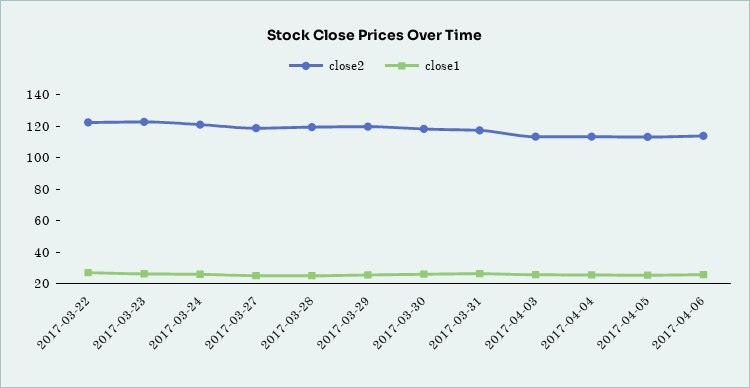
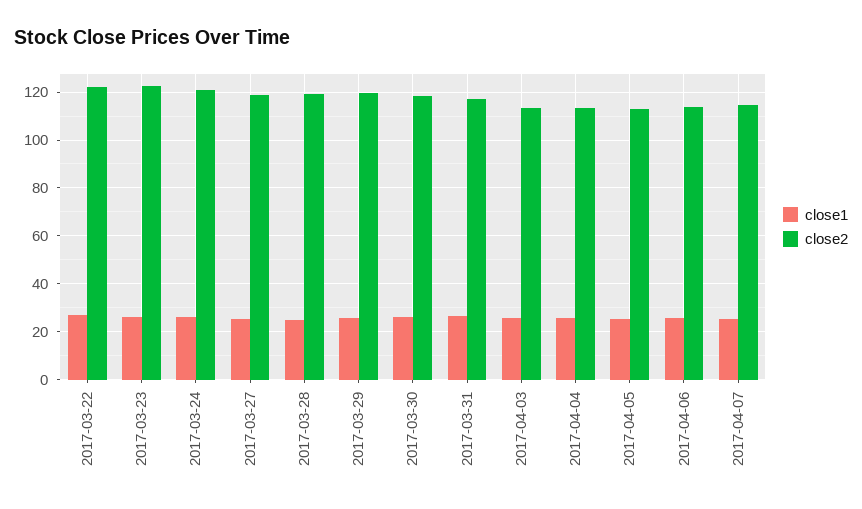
close1, 2017-04-07: none -> 25
close2, 2017-04-07: none -> 115

